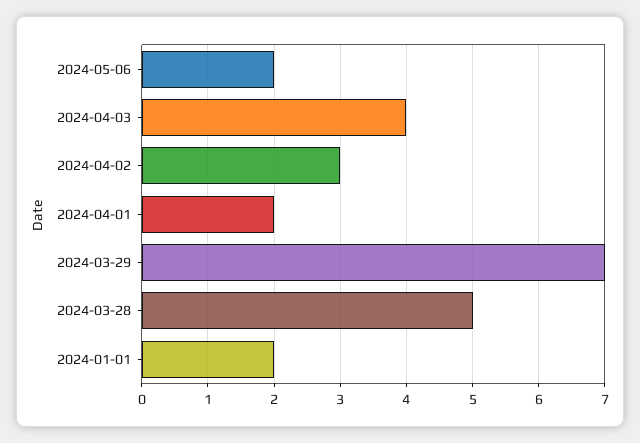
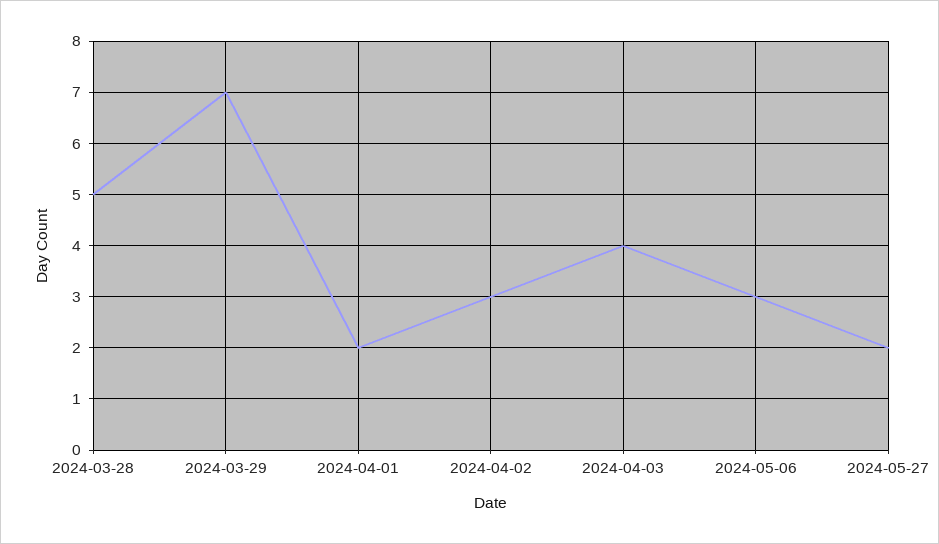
2024-05-06: 2 -> 3
2024-01-01: 2 -> none
2024-05-27: none -> 2

